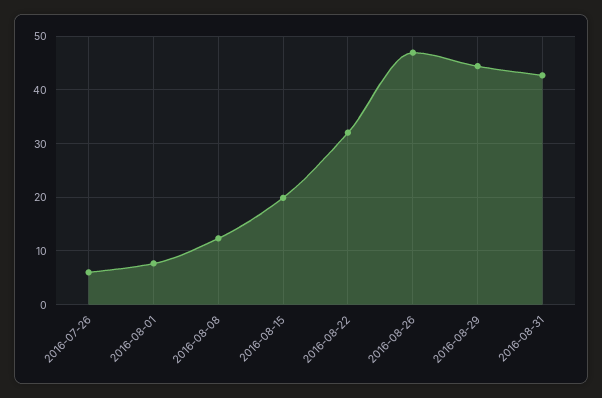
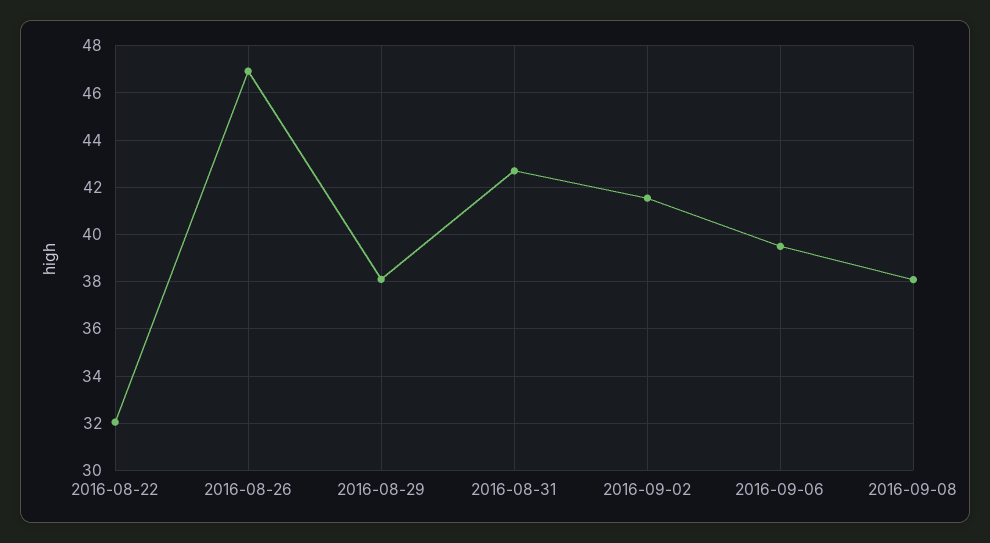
2016-07-26: 6 -> none
2016-08-01: 8 -> none
2016-08-08: 12 -> none
2016-08-15: 20 -> none
2016-08-29: 44 -> 38
2016-09-02: none -> 41.5
2016-09-06: none -> 39.5
2016-09-08: none -> 38

